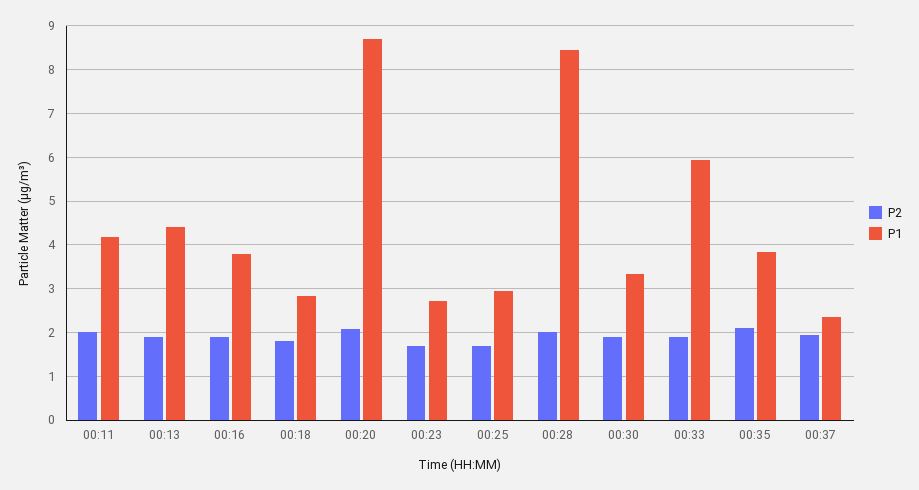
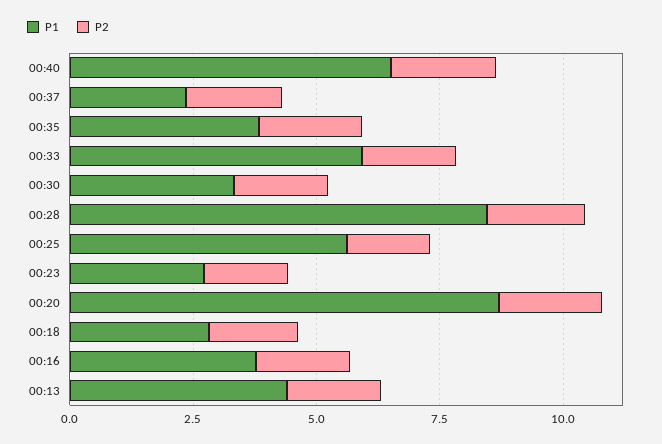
P2, 00:11: 2 -> none
P1, 00:11: 4.2 -> none
P1, 00:25: 3 -> 5.5
P1, 00:40: none -> 6.5
P2, 00:40: none -> 2

